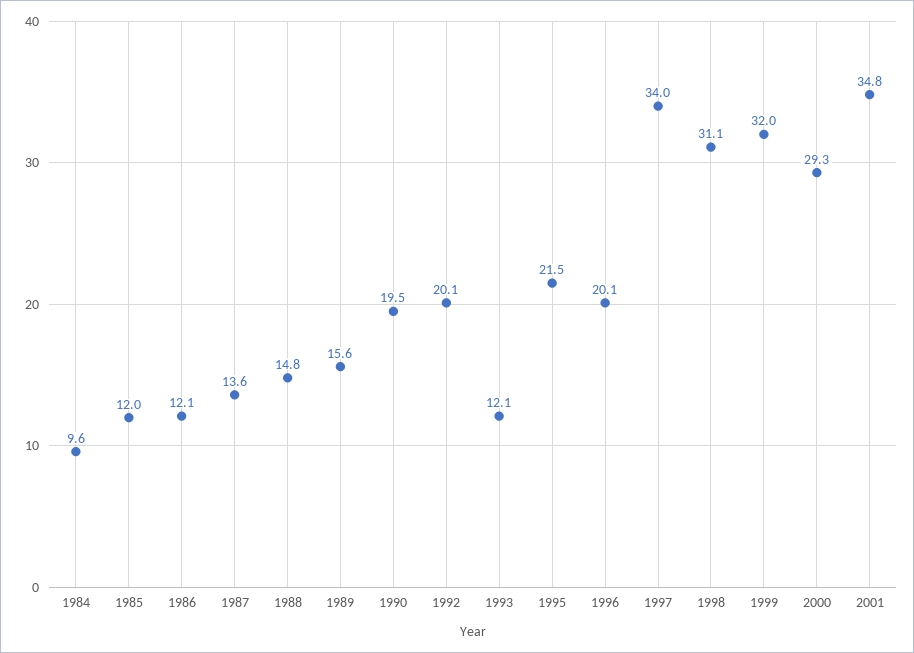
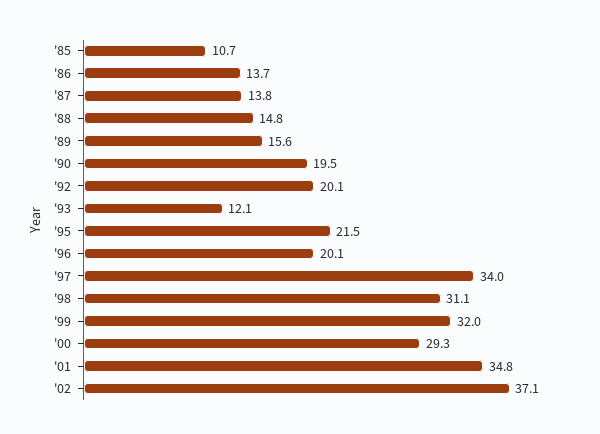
1984: 9.6 -> none
1985: 12 -> 10.7
1986: 12.1 -> 13.7
1987: 13.6 -> 13.8
'02: none -> 37.1

